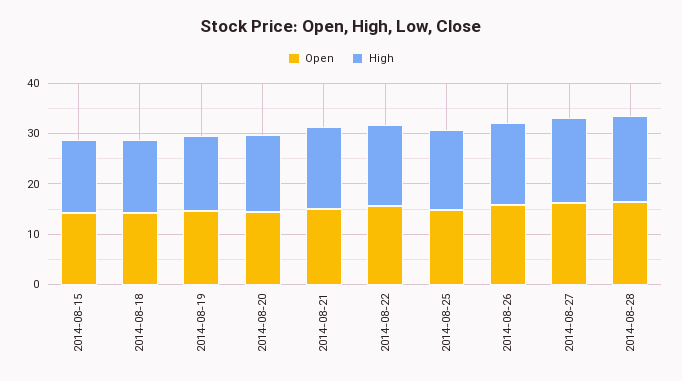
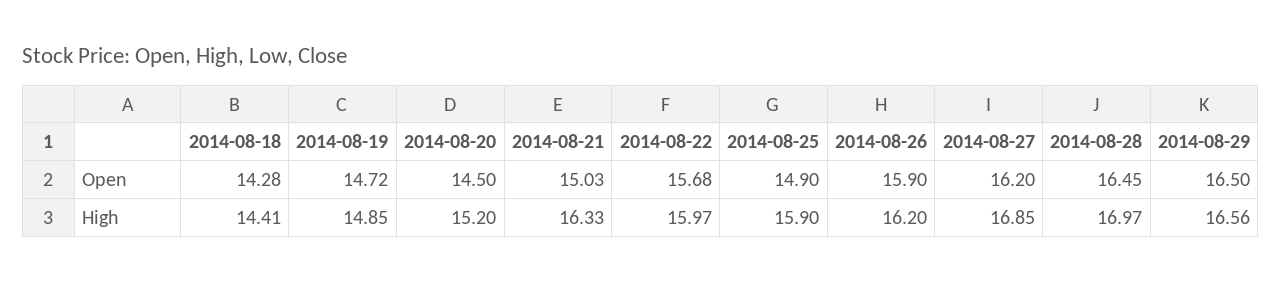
Open, 2014-08-15: 14 -> none
High, 2014-08-15: 14 -> none
Open, 2014-08-29: none -> 16.5
High, 2014-08-29: none -> 16.56

